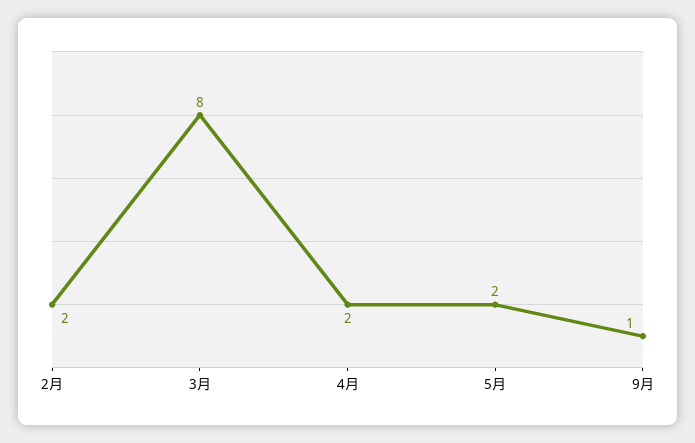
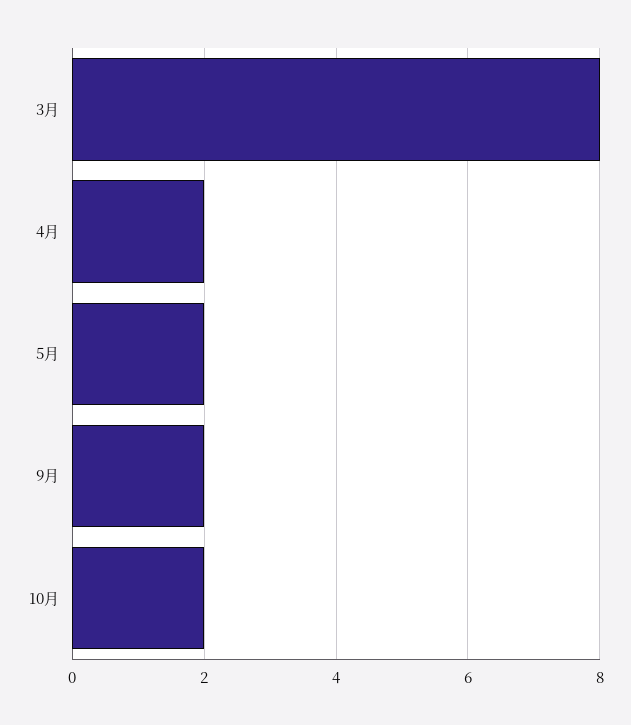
2月: 2 -> none
9月: 1 -> 2
10月: none -> 2

